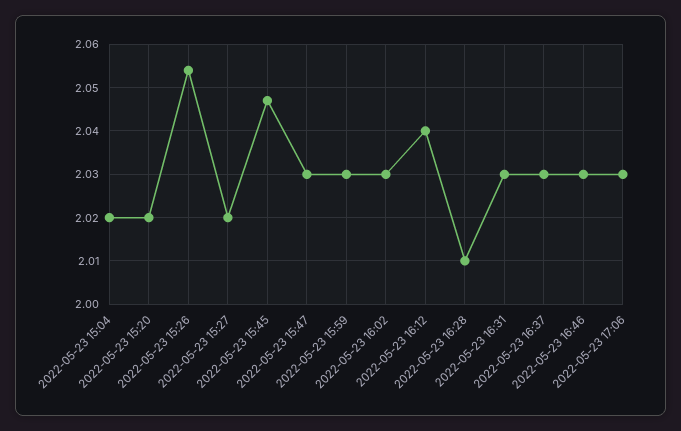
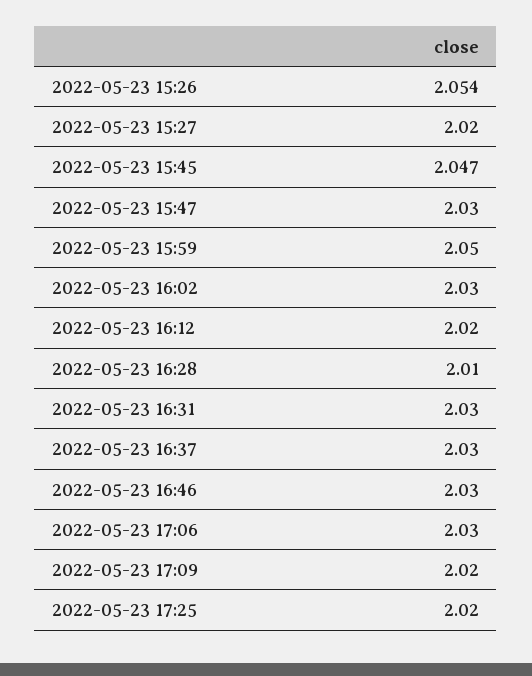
2022-05-23 15:04: 2.02 -> none
2022-05-23 15:20: 2.02 -> none
2022-05-23 15:59: 2.03 -> 2.05
2022-05-23 16:12: 2.04 -> 2.02
2022-05-23 17:09: none -> 2.02
2022-05-23 17:25: none -> 2.02

